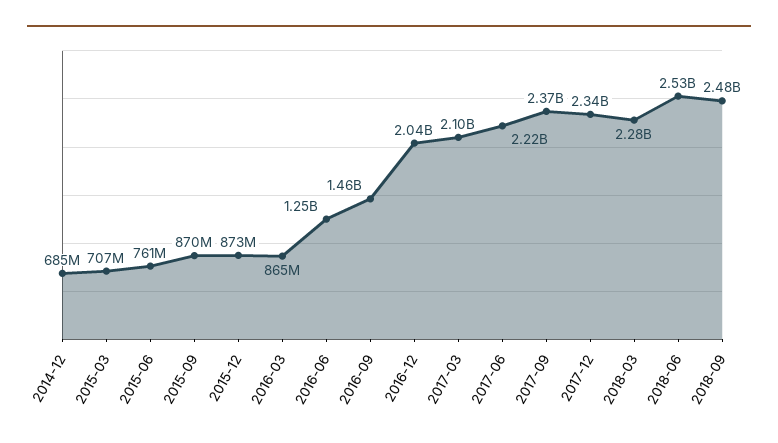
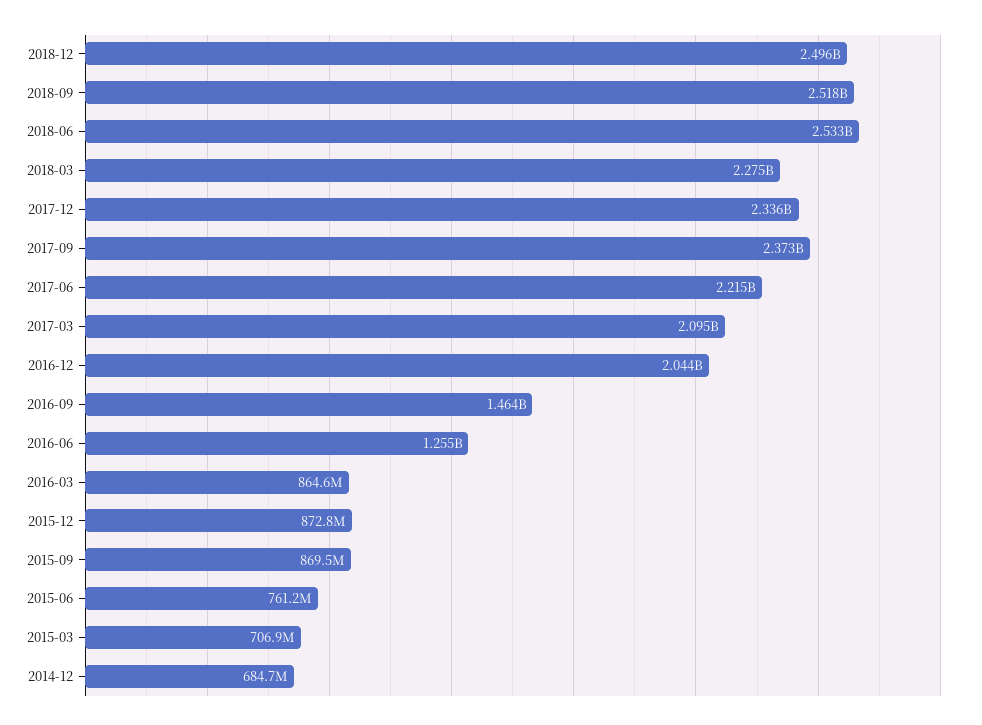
2018-09: 2480000000 -> 2518000000
2018-12: none -> 2496000000

